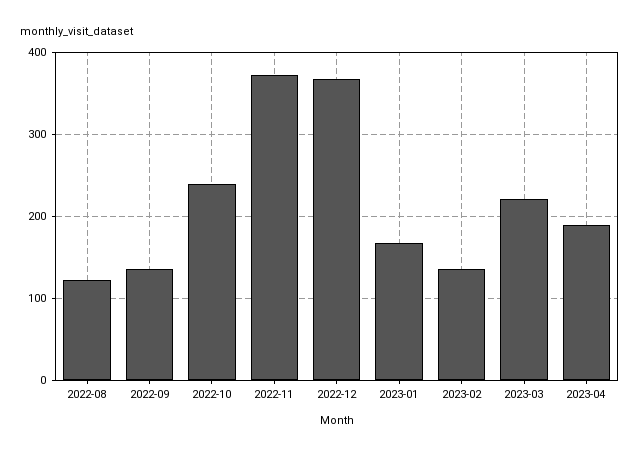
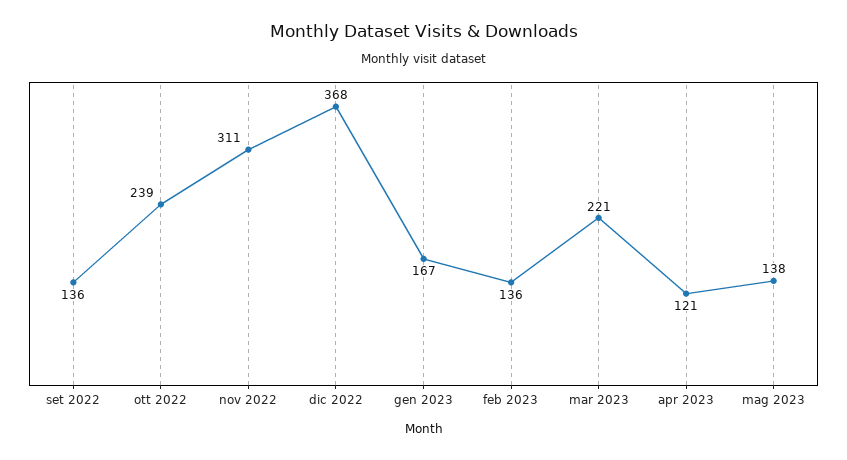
2022-08: 120 -> none
2022-11: 370 -> 311
2023-04: 190 -> 121
mag 2023: none -> 138

